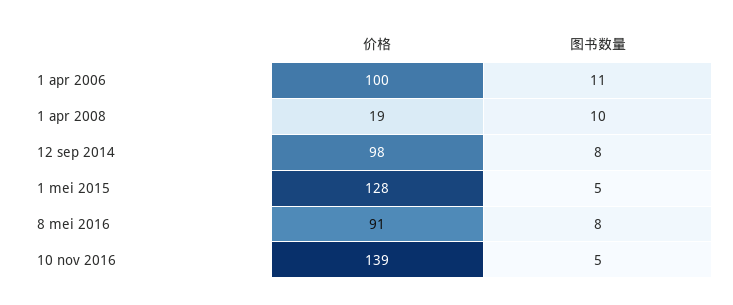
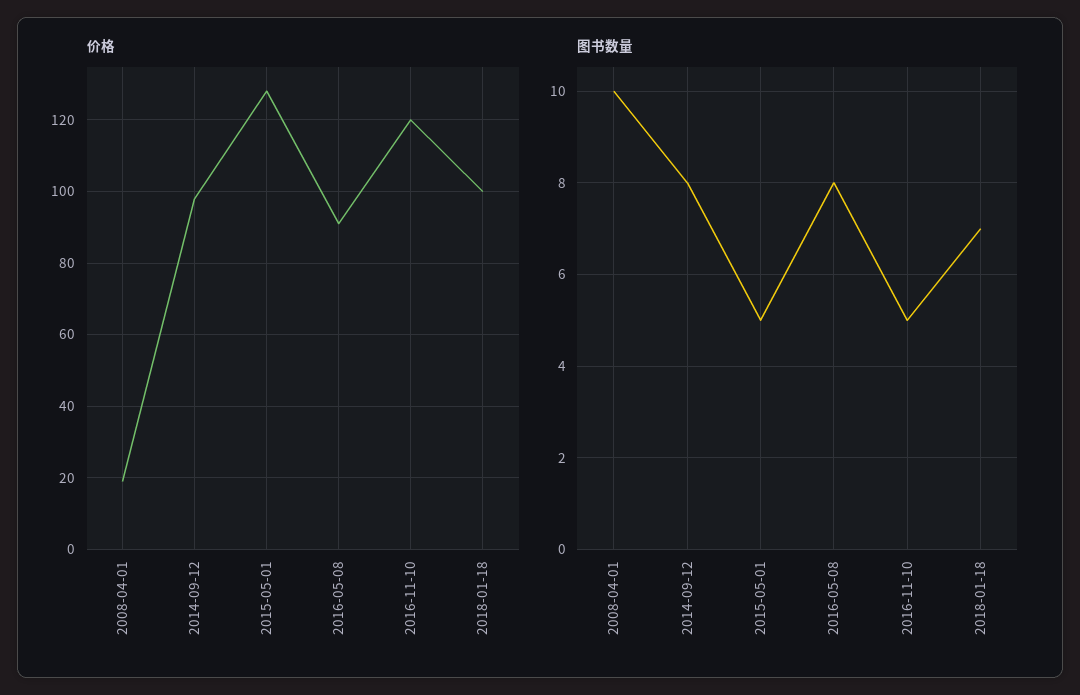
价格, 1 apr 2006: 100 -> none
图书数量, 1 apr 2006: 11 -> none
价格, 10 nov 2016: 139 -> 120
价格, 2018-01-18: none -> 100
图书数量, 2018-01-18: none -> 7

